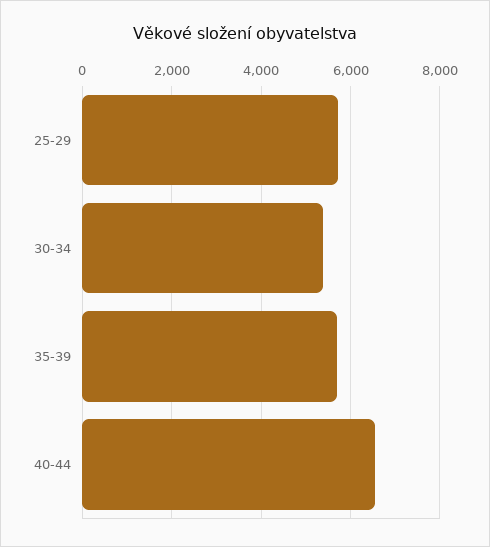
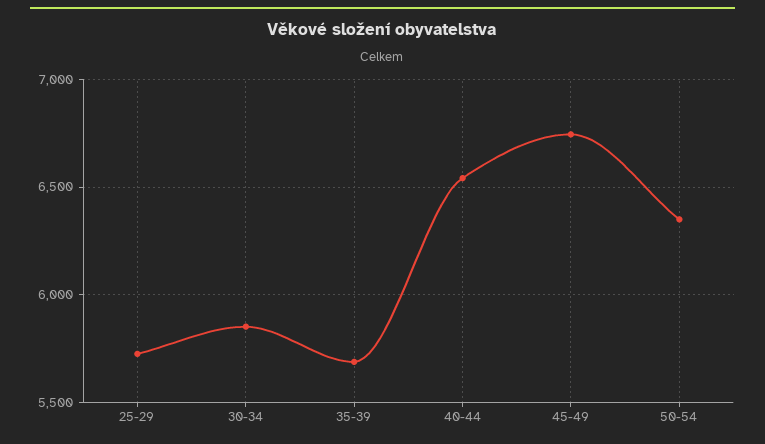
30-34: 5400 -> 5850
45-49: none -> 6750
50-54: none -> 6350

